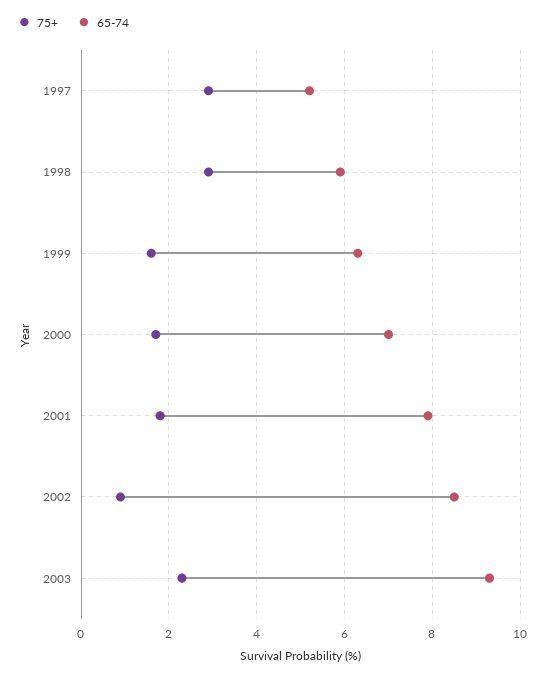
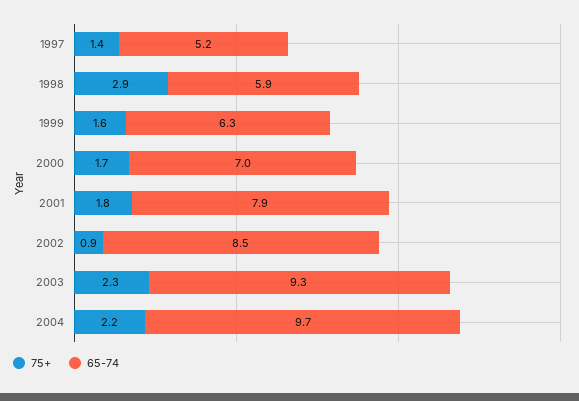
75+, 1997: 3 -> 1.4
75+, 2004: none -> 2.2
65-74, 2004: none -> 9.7

